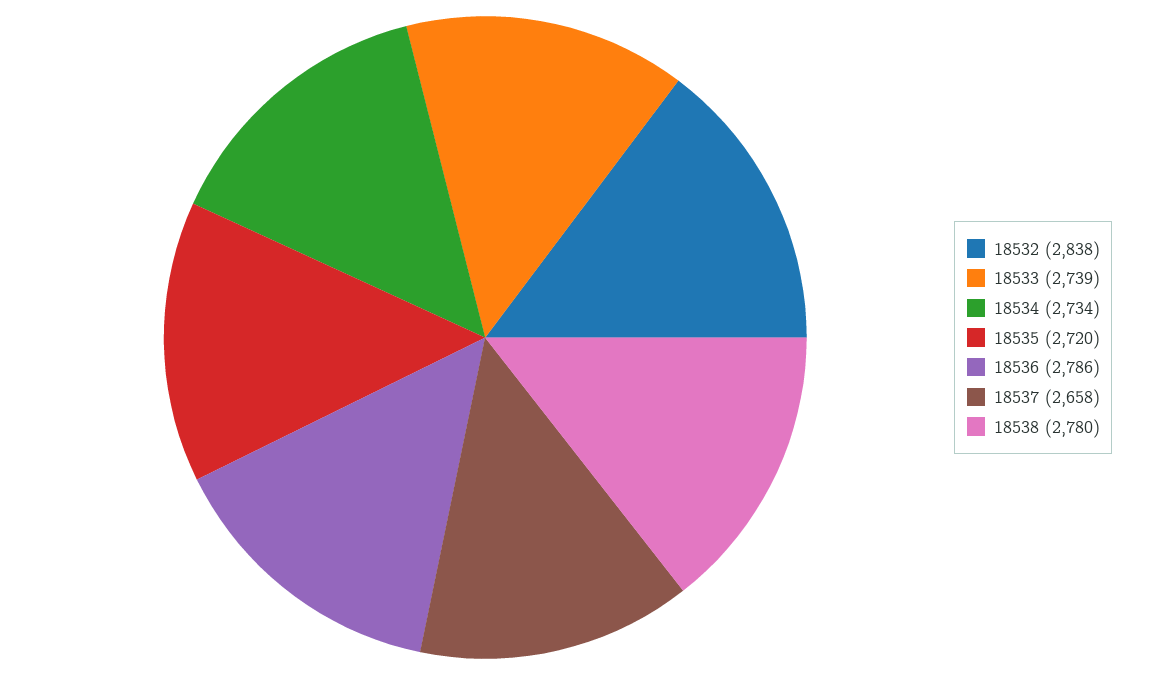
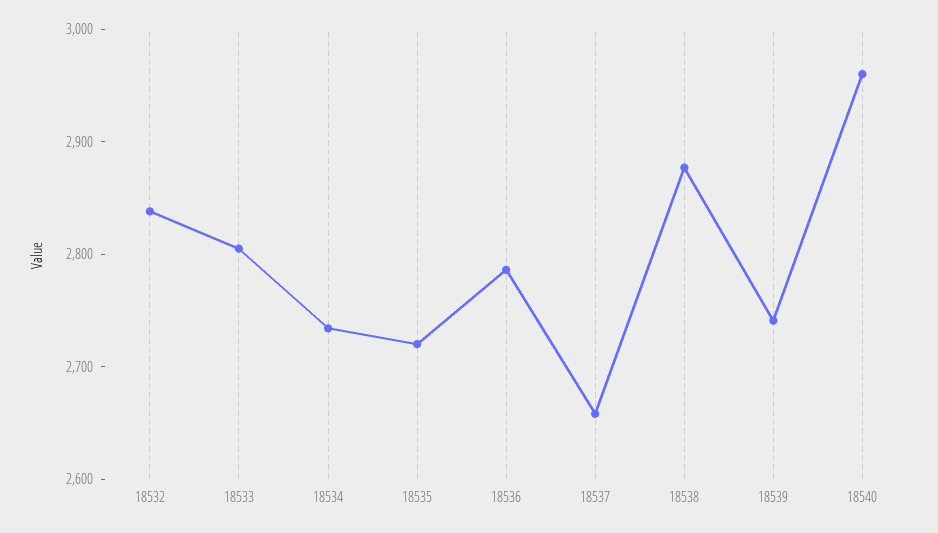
18533: 2739 -> 2800
18538: 2780 -> 2880
18539: none -> 2740
18540: none -> 2960

